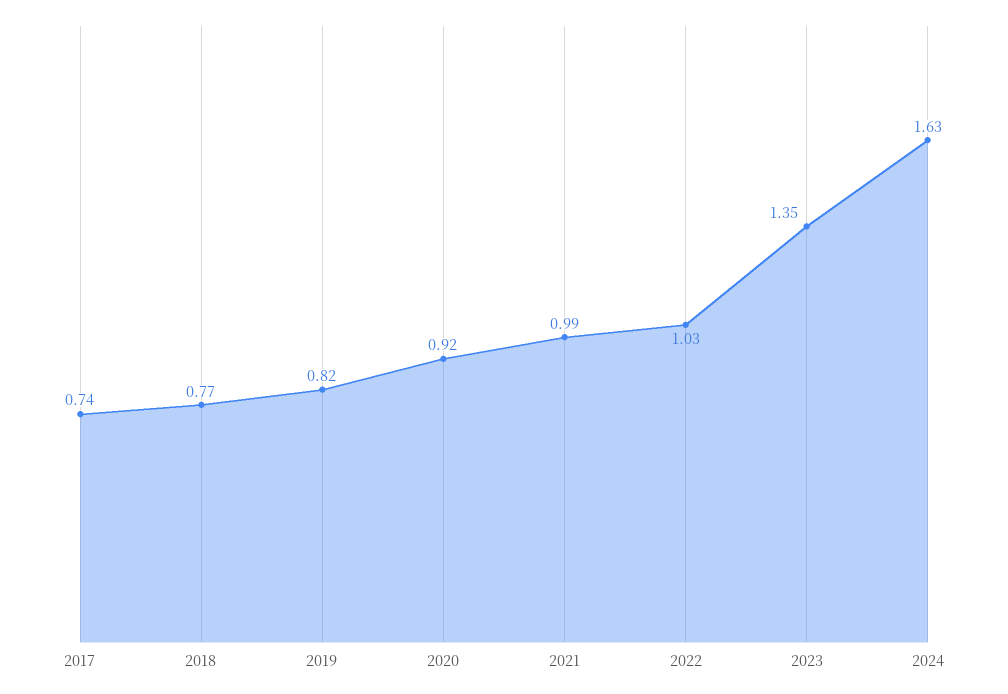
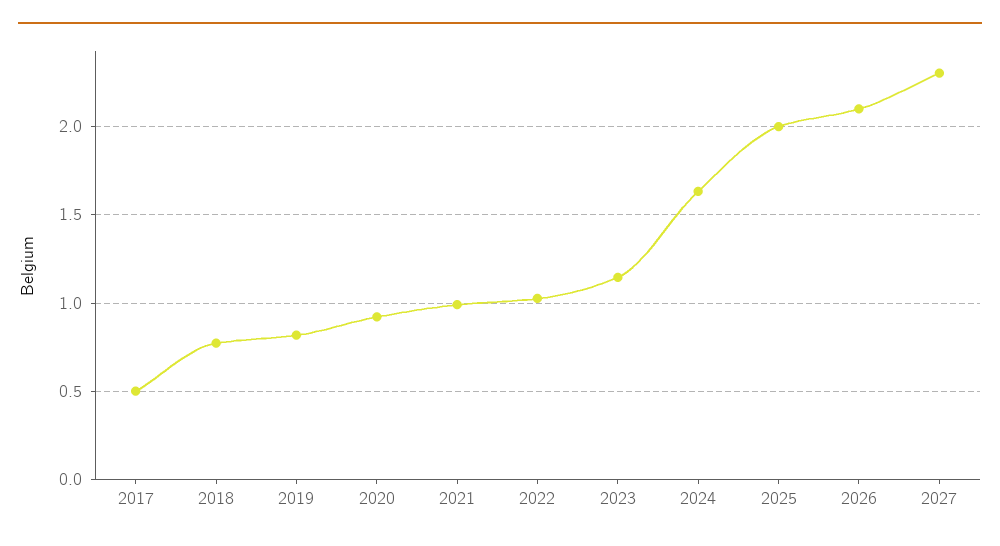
2017: 0.74 -> 0.5
2023: 1.35 -> 1.15
2025: none -> 2
2026: none -> 2.1
2027: none -> 2.3

